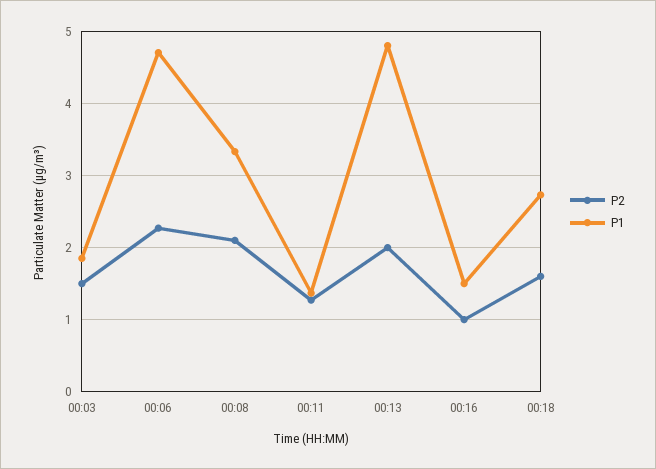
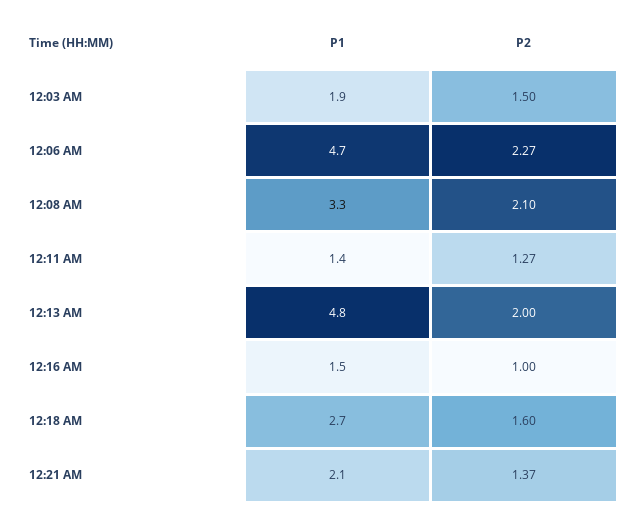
P1, 12:21 AM: none -> 2.1
P2, 12:21 AM: none -> 1.37

